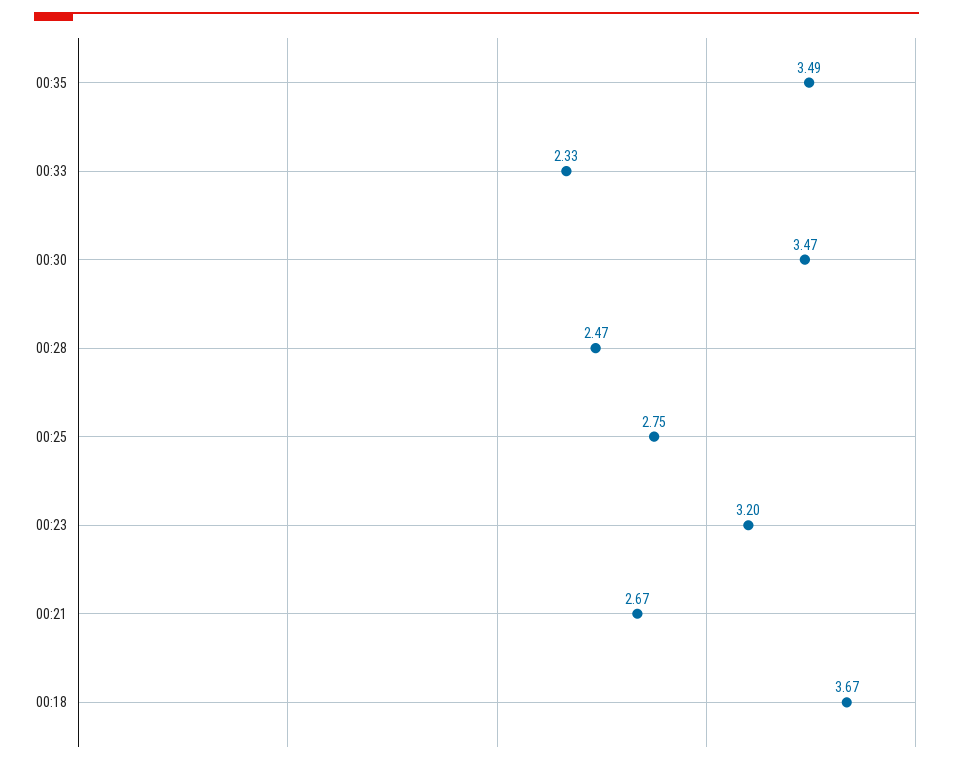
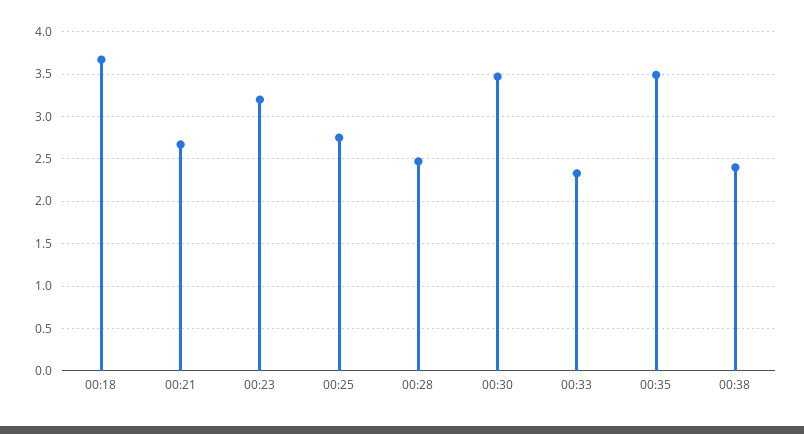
00:38: none -> 2.4

